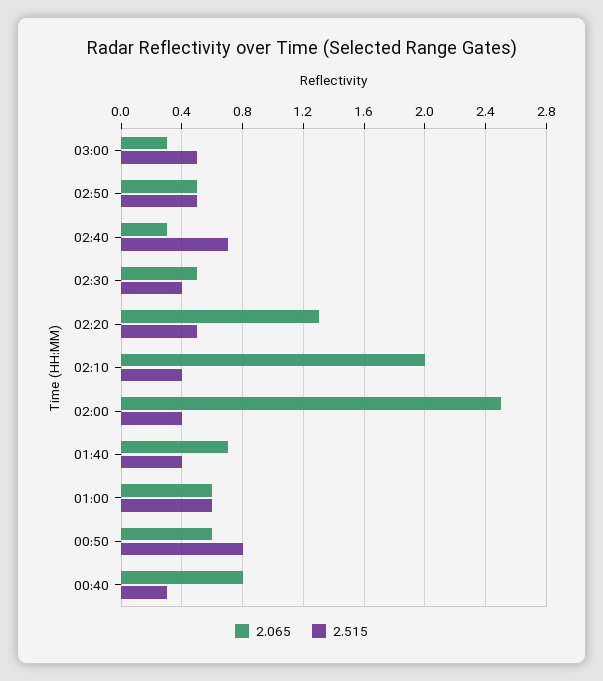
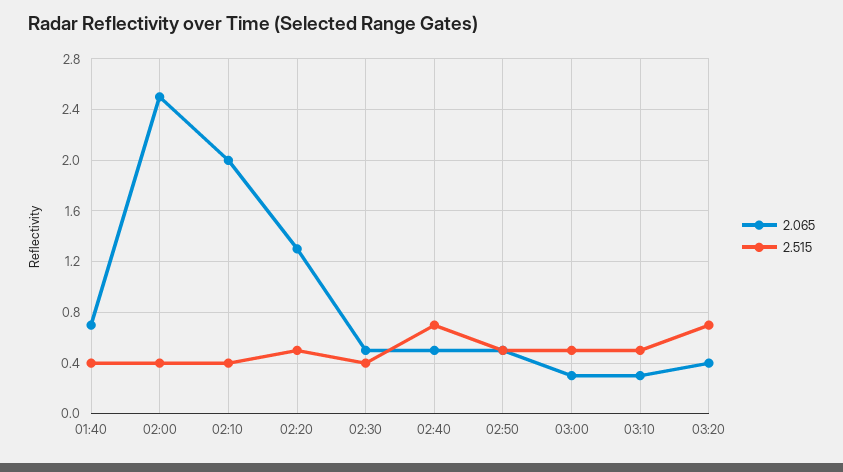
2.065, 02:40: 0.3 -> 0.5
2.065, 01:00: 0.6 -> none
2.515, 01:00: 0.6 -> none
2.065, 00:50: 0.6 -> none
2.515, 00:50: 0.8 -> none
2.065, 00:40: 0.8 -> none
2.515, 00:40: 0.3 -> none
2.065, 03:10: none -> 0.3
2.515, 03:10: none -> 0.5
2.065, 03:20: none -> 0.4
2.515, 03:20: none -> 0.7

